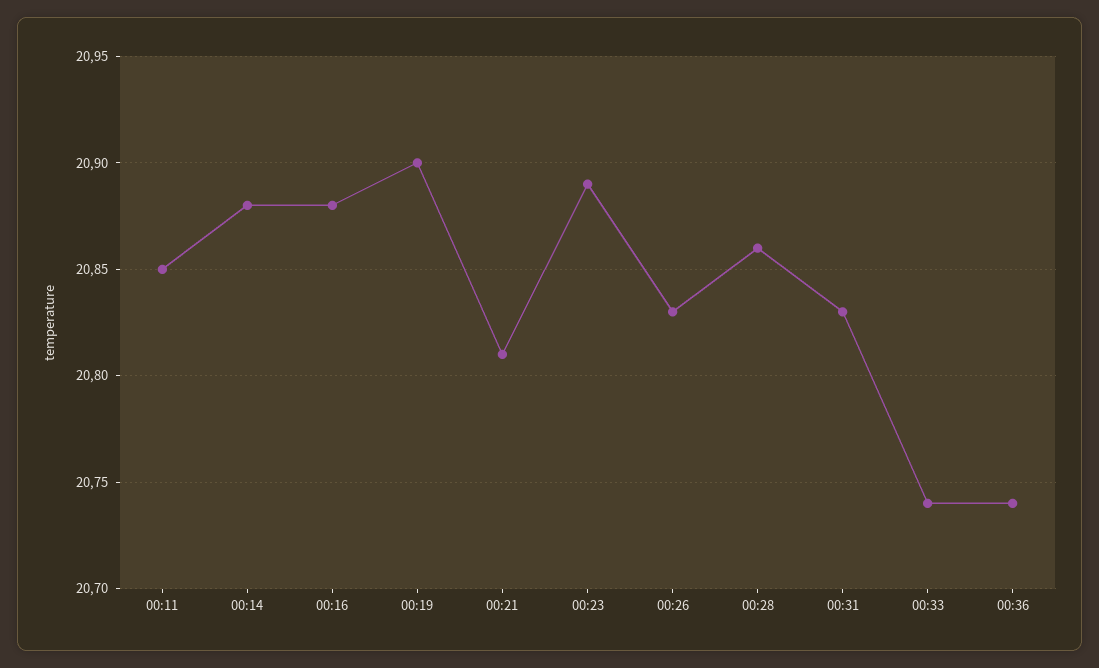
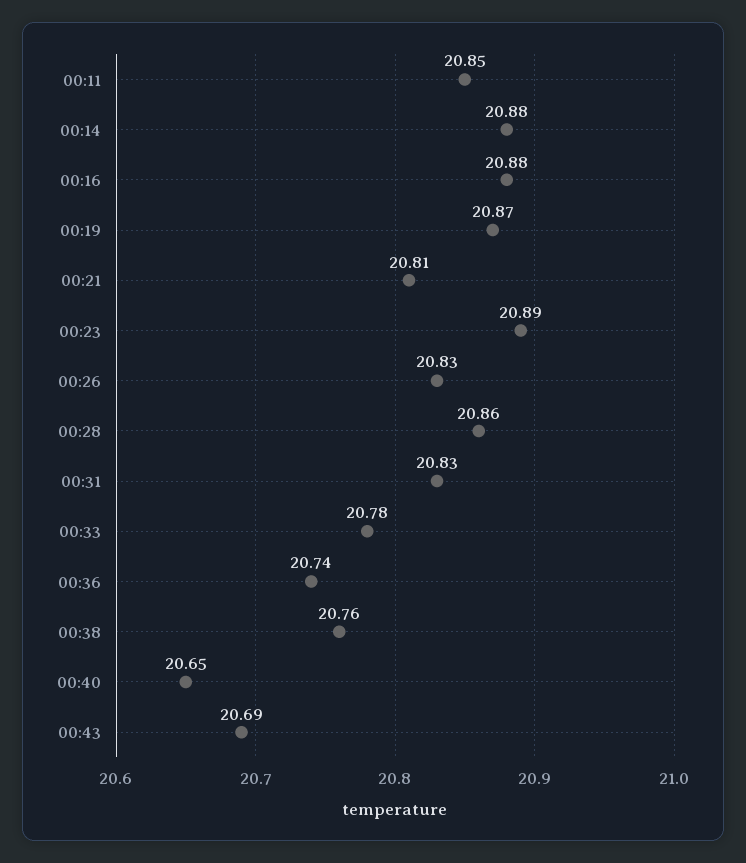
00:19: 20.9 -> 20.87
00:33: 20.74 -> 20.78
00:38: none -> 20.76
00:40: none -> 20.65
00:43: none -> 20.69

